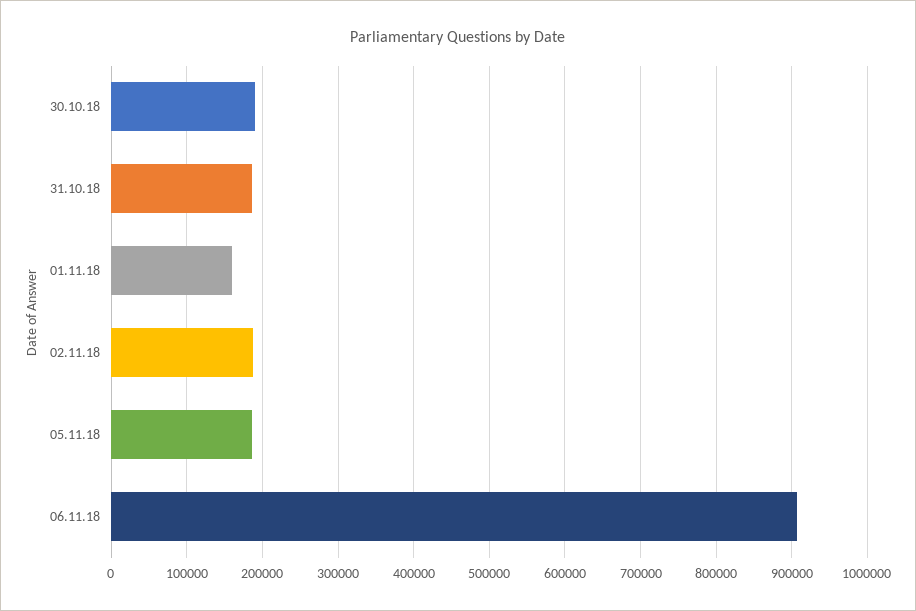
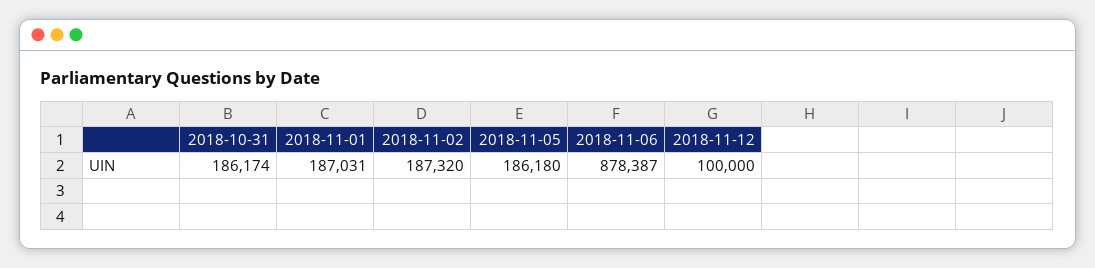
30.10.18: 190000 -> none
01.11.18: 160000 -> 187031
06.11.18: 910000 -> 878387
2018-11-12: none -> 100000

